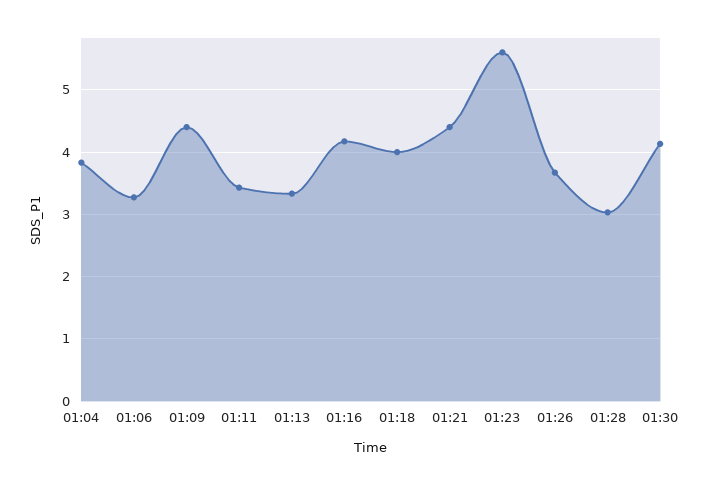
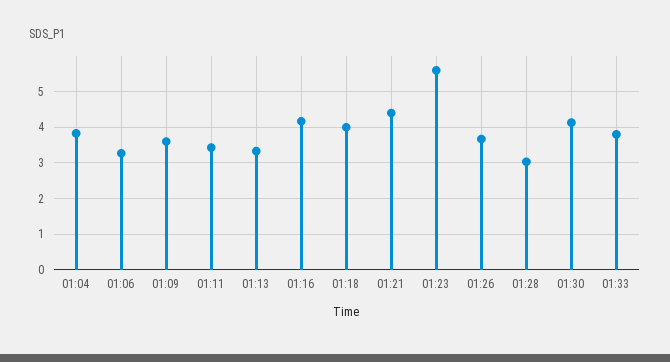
01:09: 4.4 -> 3.6
01:33: none -> 3.8

